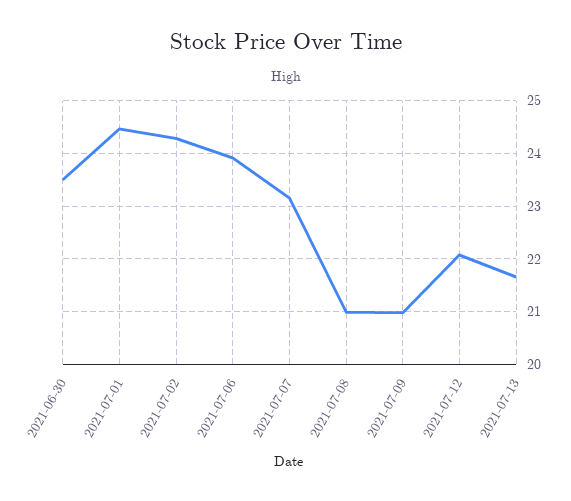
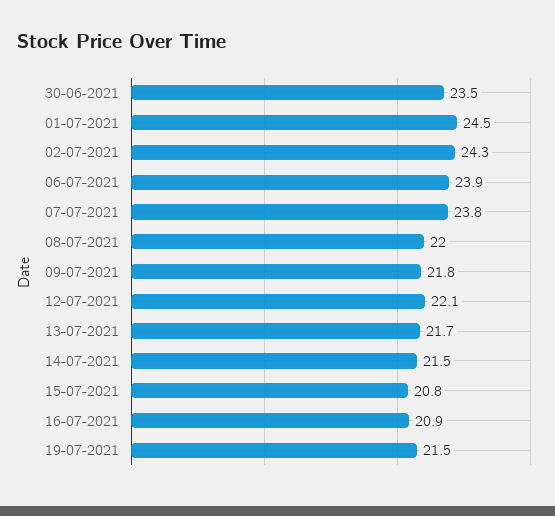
2021-07-07: 23.2 -> 23.8
2021-07-08: 21 -> 22
2021-07-09: 21 -> 21.8
14-07-2021: none -> 21.5
15-07-2021: none -> 20.8
16-07-2021: none -> 20.9
19-07-2021: none -> 21.5

